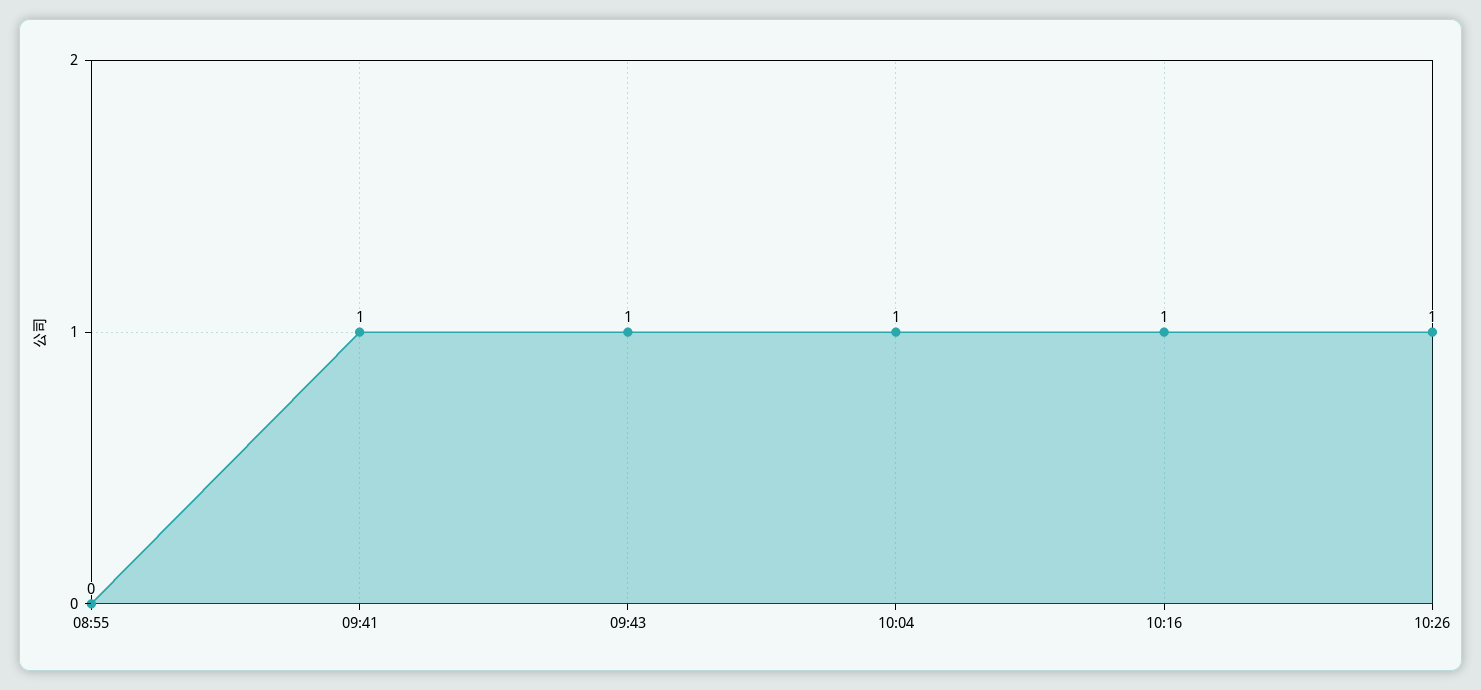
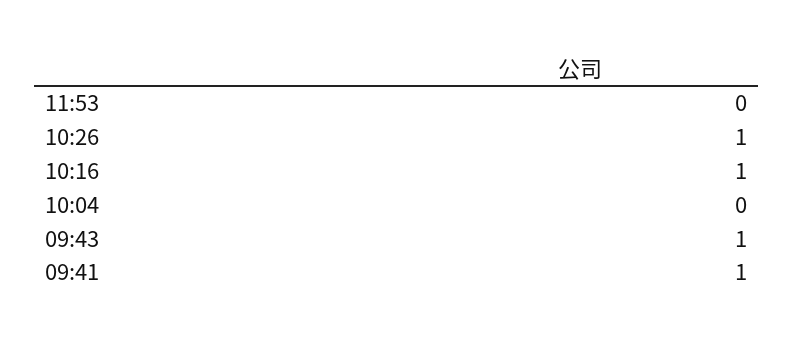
08:55: 0 -> none
10:04: 1 -> 0
11:53: none -> 0

